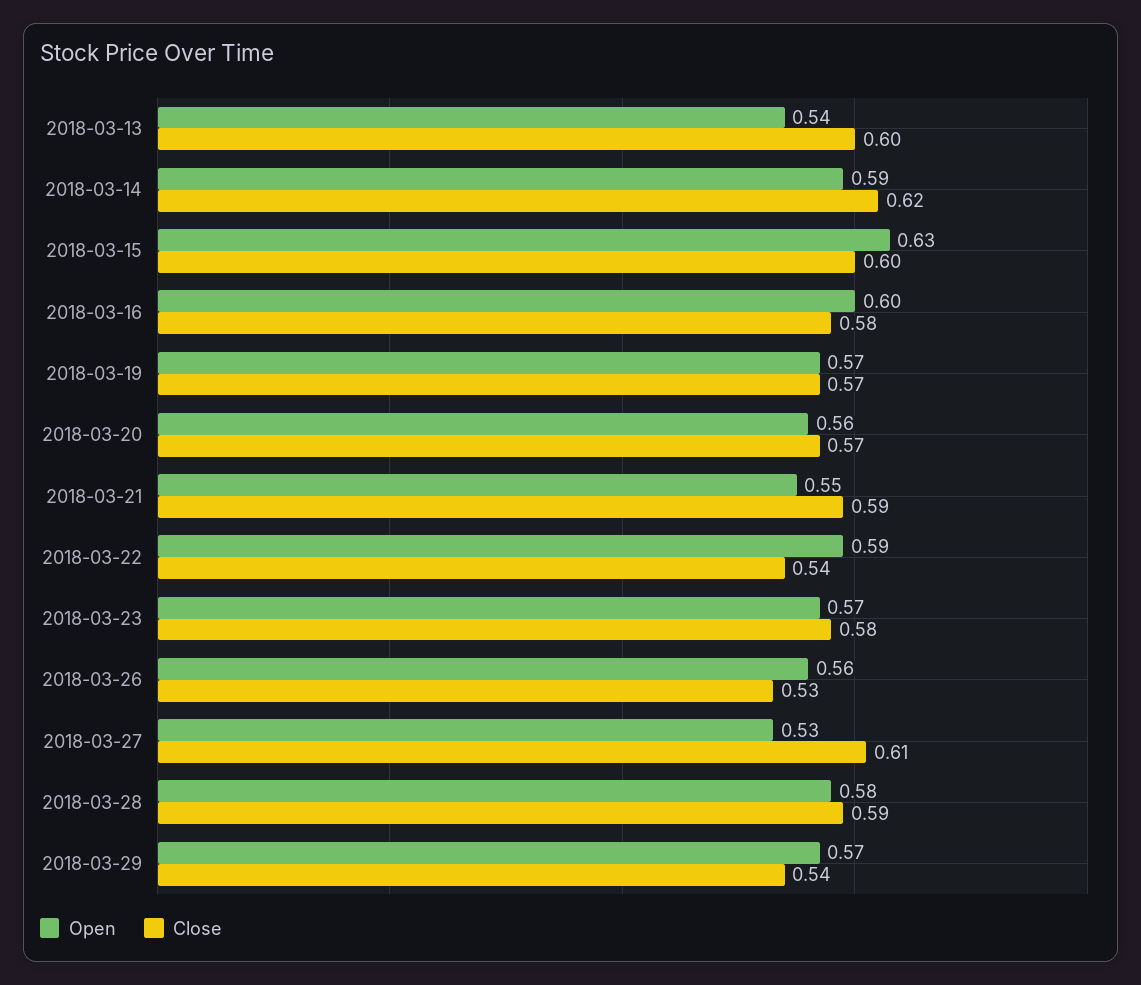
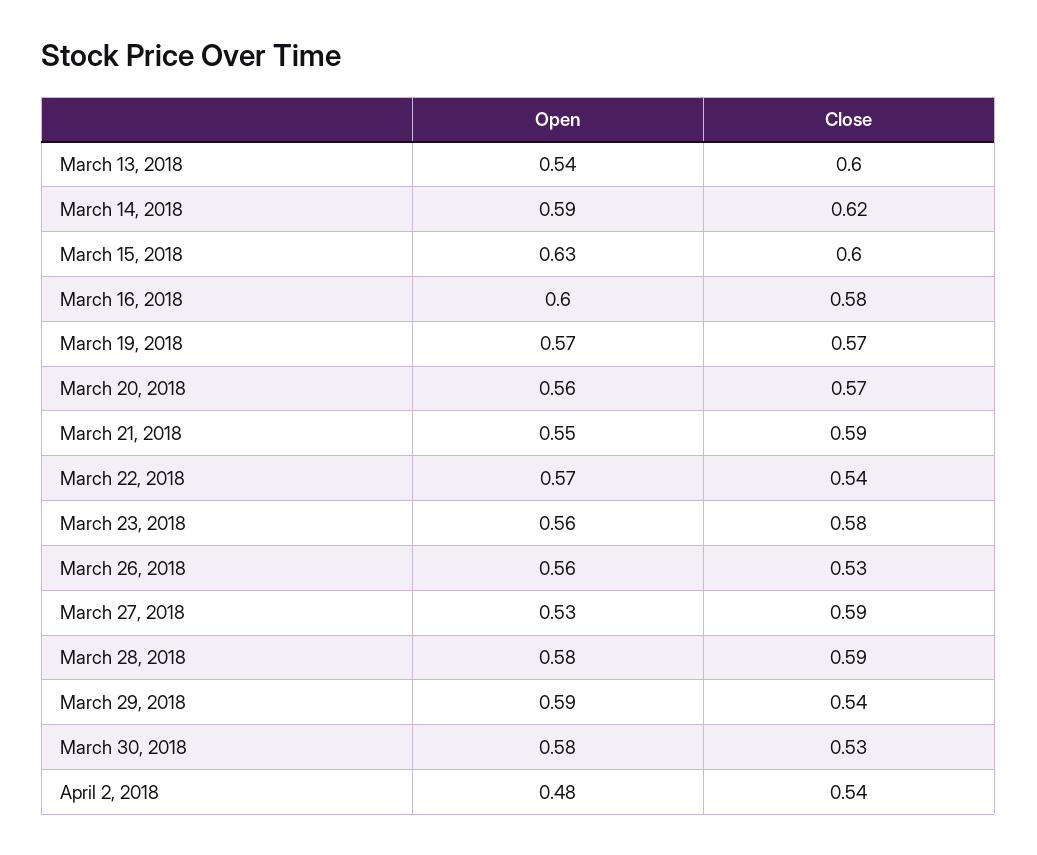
Open, 2018-03-22: 0.59 -> 0.57
Open, 2018-03-23: 0.57 -> 0.56
Close, 2018-03-27: 0.61 -> 0.59
Open, 2018-03-29: 0.57 -> 0.59
Open, March 30, 2018: none -> 0.58
Close, March 30, 2018: none -> 0.53
Open, April 2, 2018: none -> 0.48
Close, April 2, 2018: none -> 0.54

